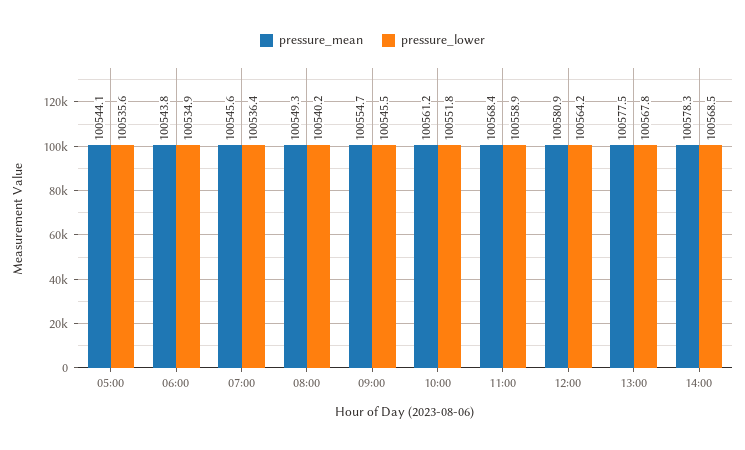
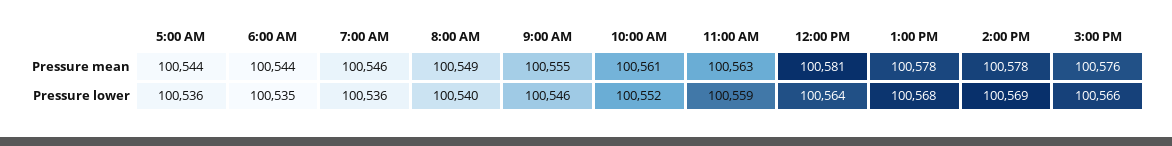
pressure_mean, 11:00: 100568.4 -> 100563
pressure_mean, 3:00 PM: none -> 100576
pressure_lower, 3:00 PM: none -> 100566

